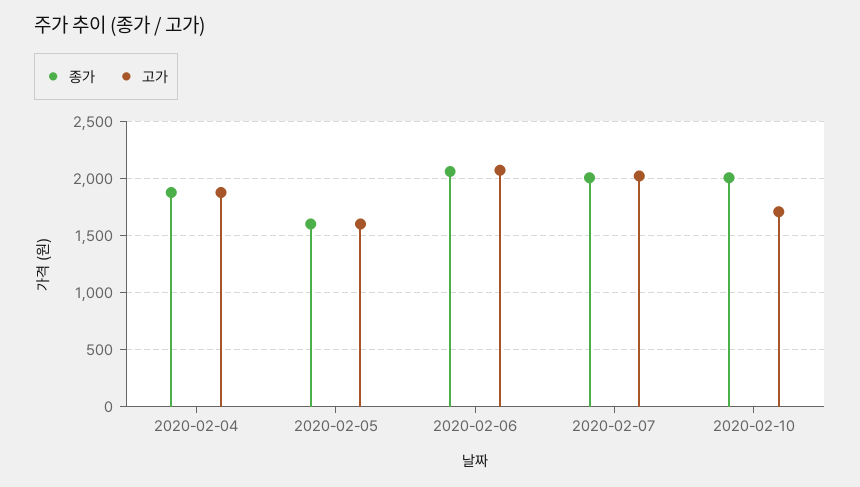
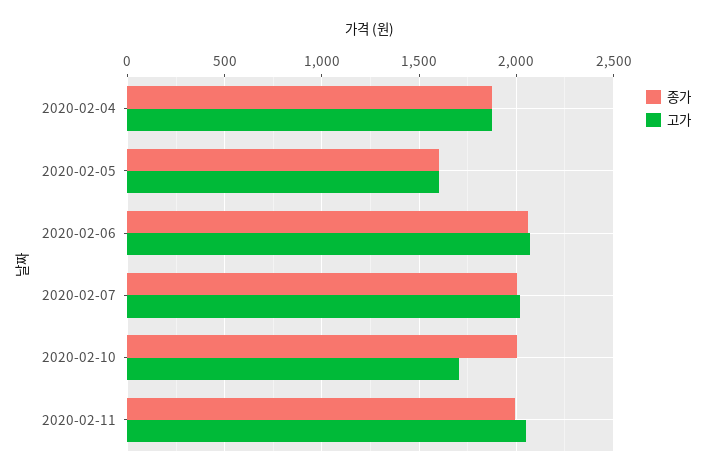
종가, 2020-02-11: none -> 2000
고가, 2020-02-11: none -> 2050

